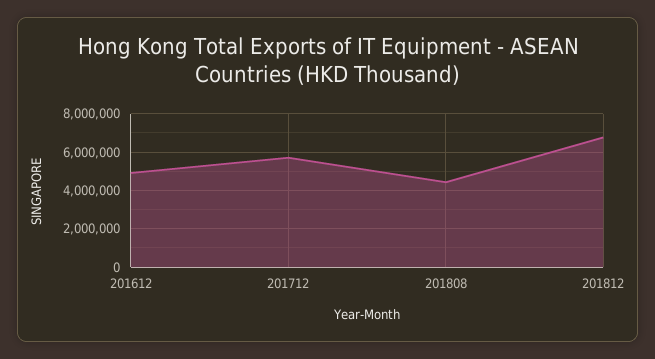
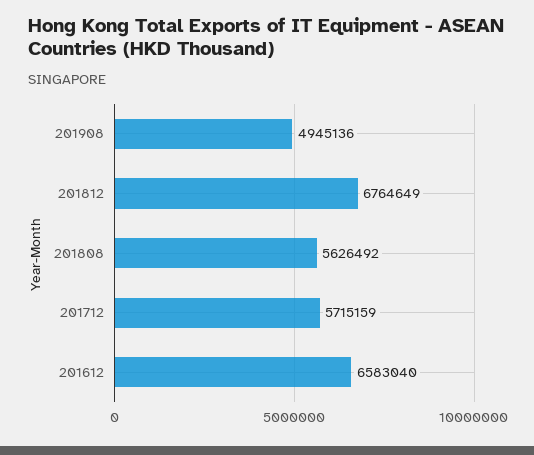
201612: 5000000 -> 6583040
201808: 4500000 -> 5626492
201908: none -> 4945136

